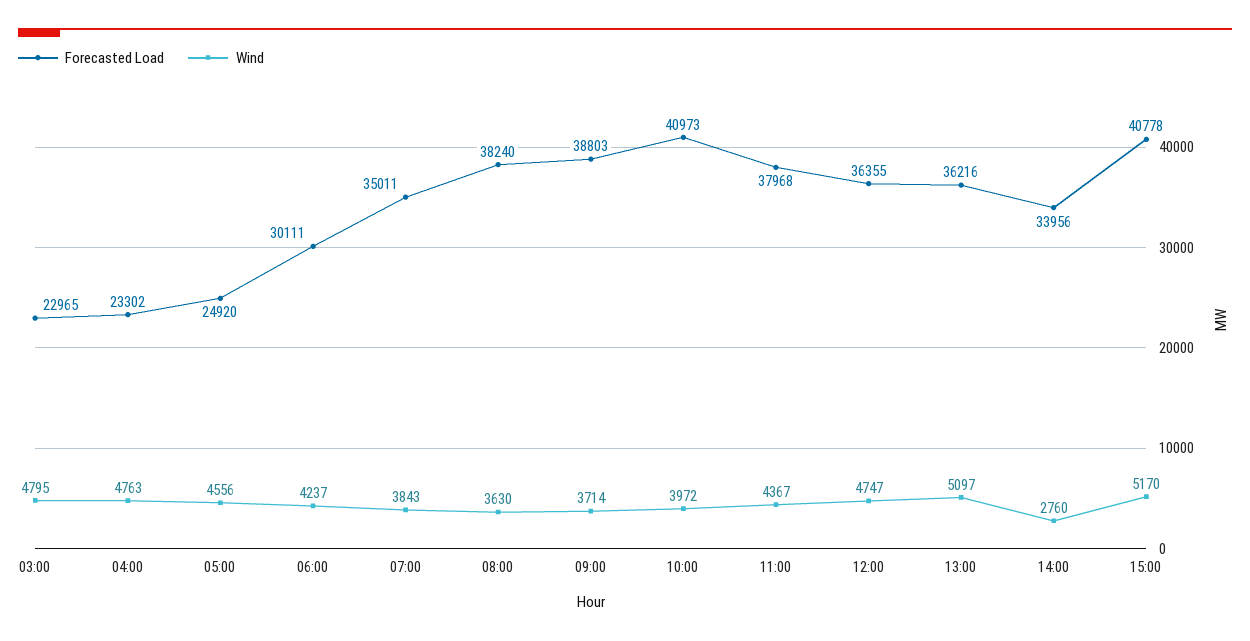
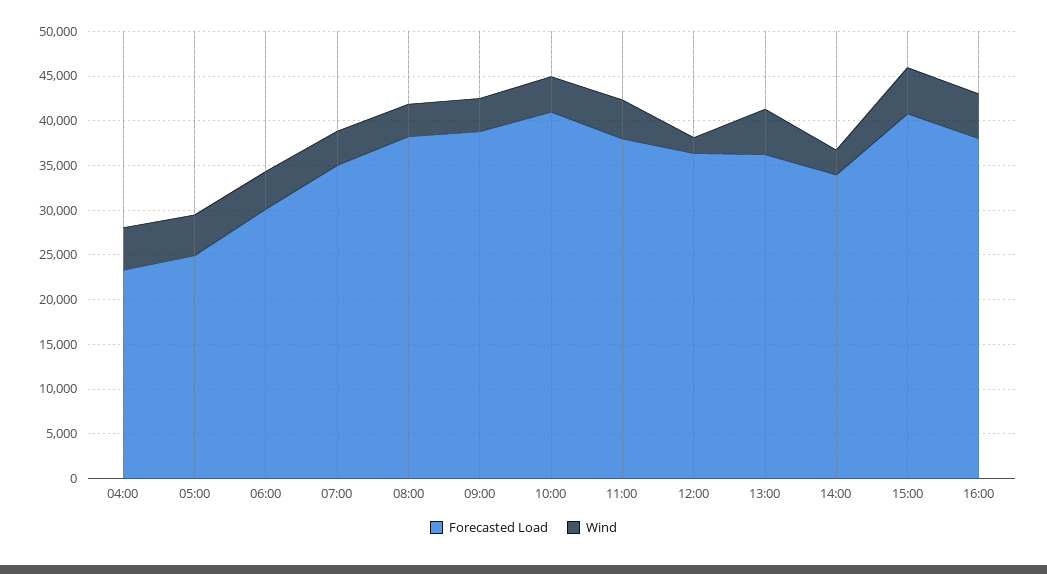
Forecasted Load, 03:00: 22965 -> none
Wind, 03:00: 4795 -> none
Wind, 12:00: 4747 -> 2000
Forecasted Load, 16:00: none -> 38000
Wind, 16:00: none -> 5000

